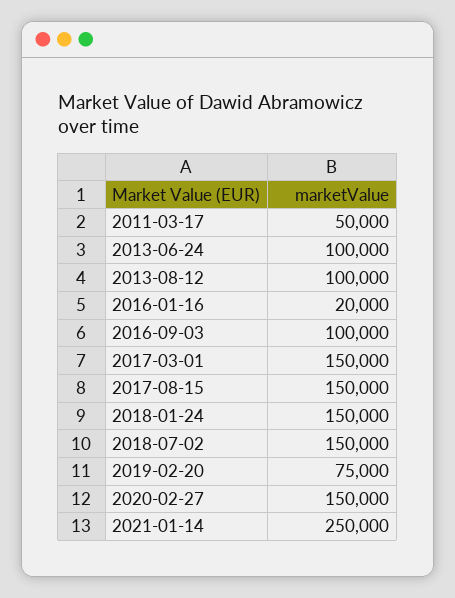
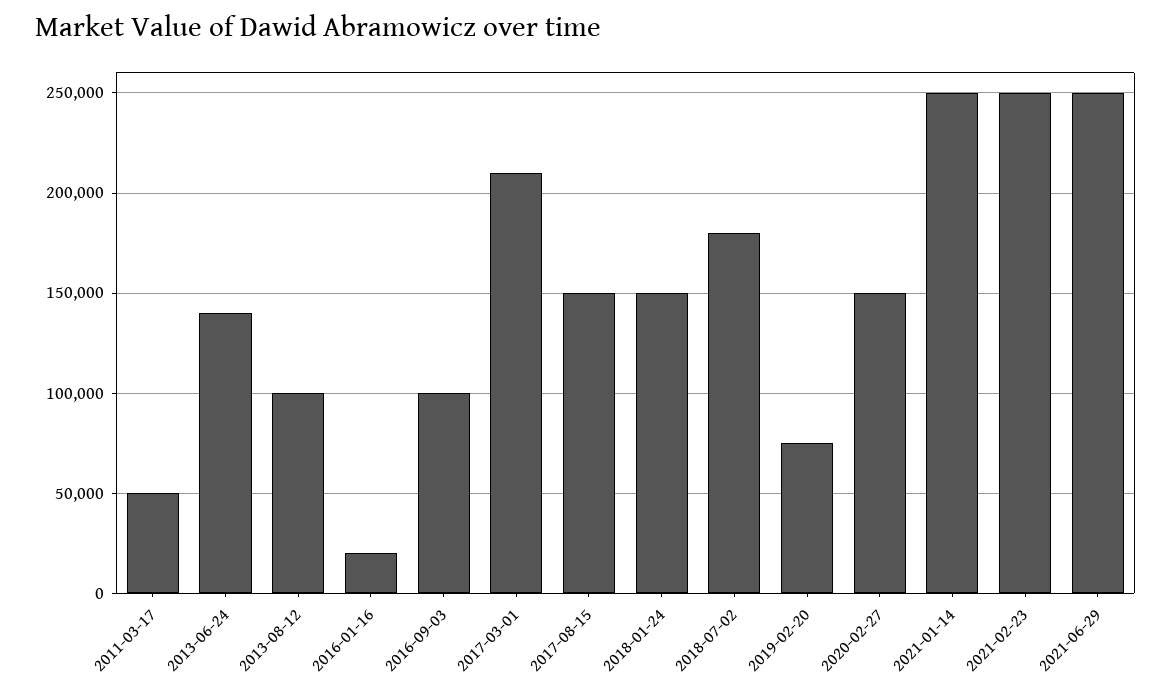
2013-06-24: 100000 -> 140000
2017-03-01: 150000 -> 210000
2018-07-02: 150000 -> 180000
2021-02-23: none -> 250000
2021-06-29: none -> 250000

